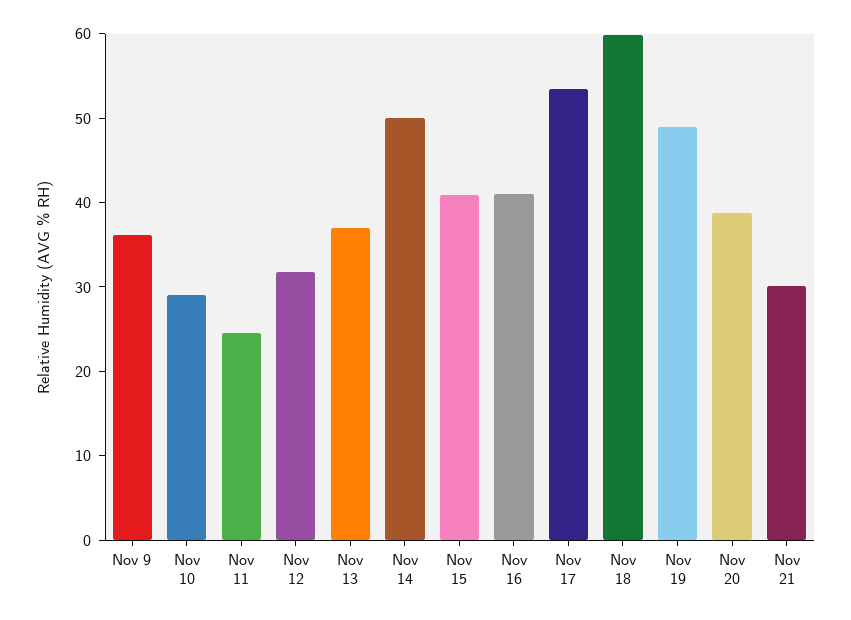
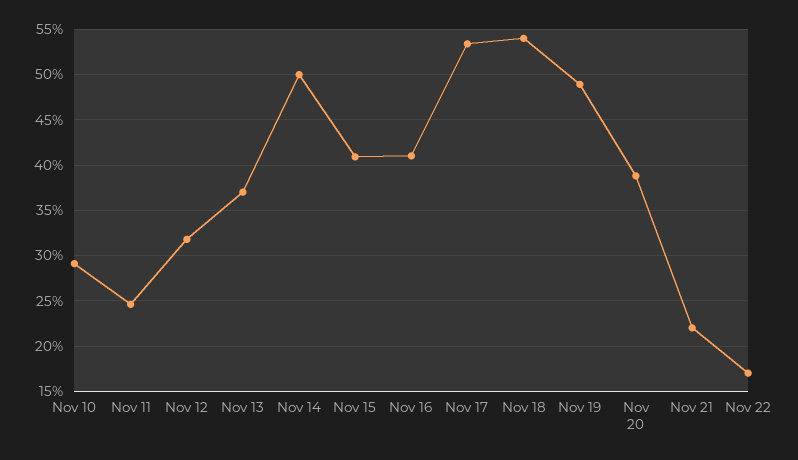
Nov 9: 36 -> none
Nov 18: 60 -> 54
Nov 21: 30 -> 22
Nov 22: none -> 17

